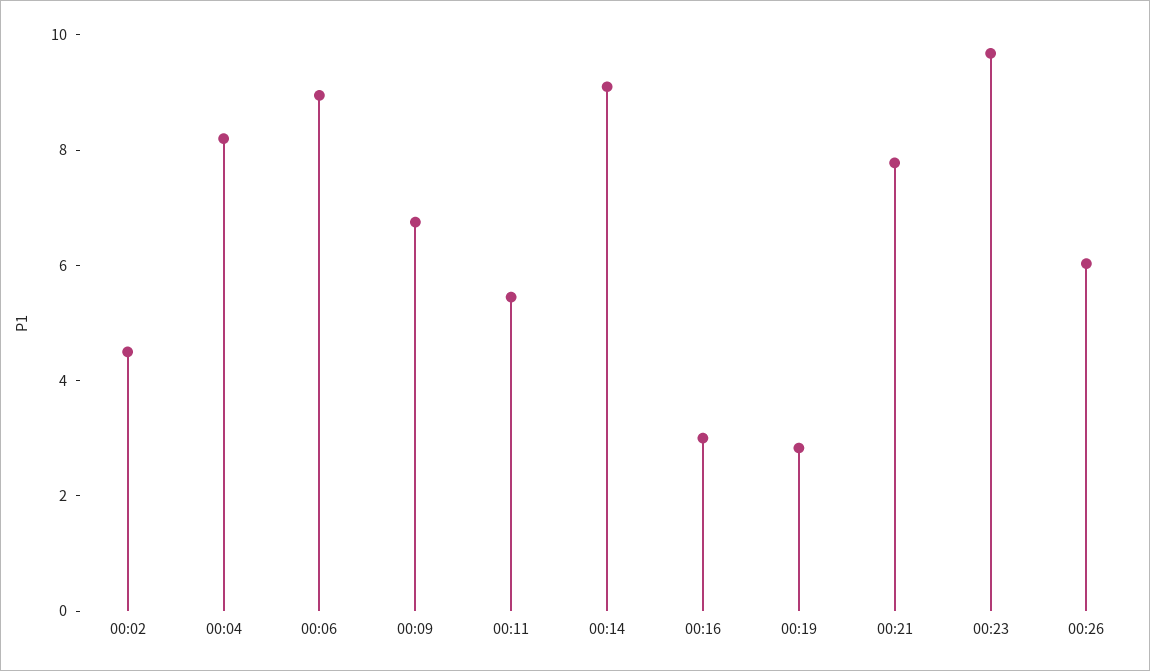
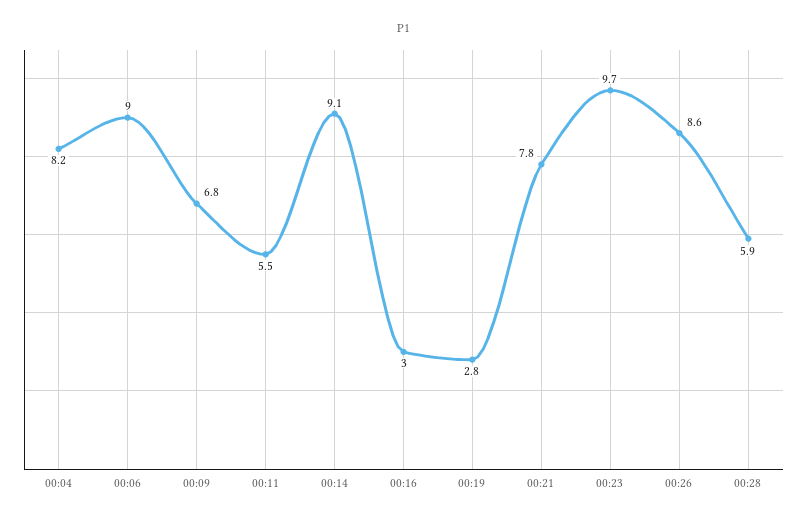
00:02: 4.5 -> none
00:26: 6 -> 8.6
00:28: none -> 5.9

